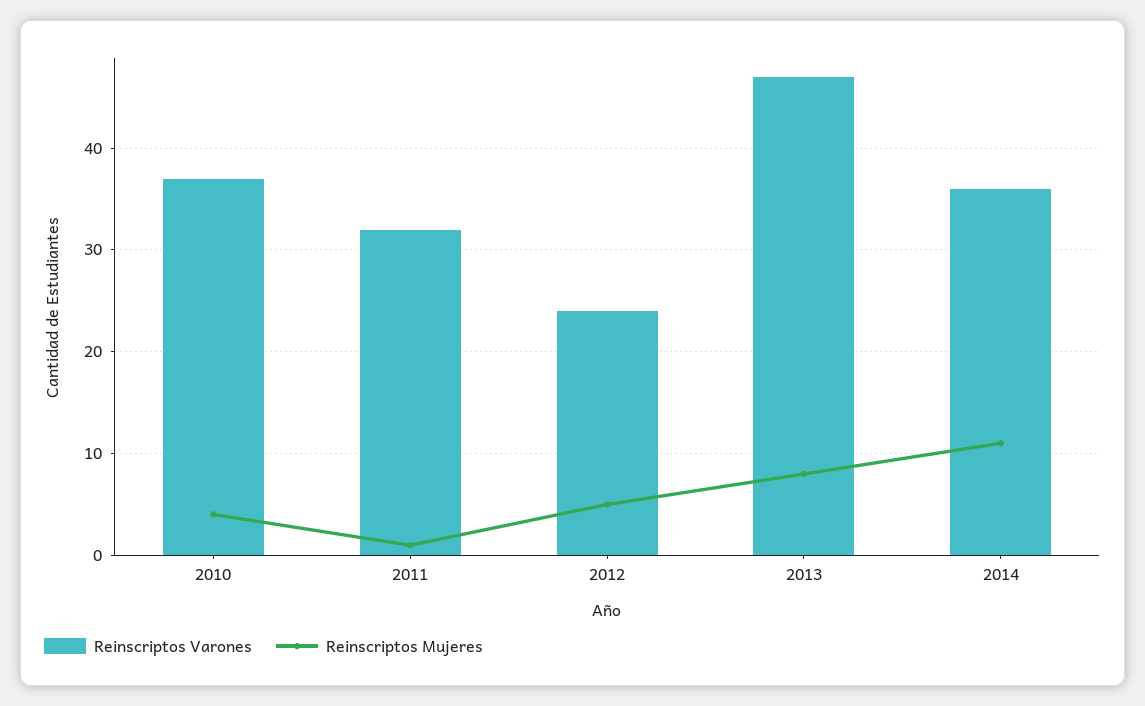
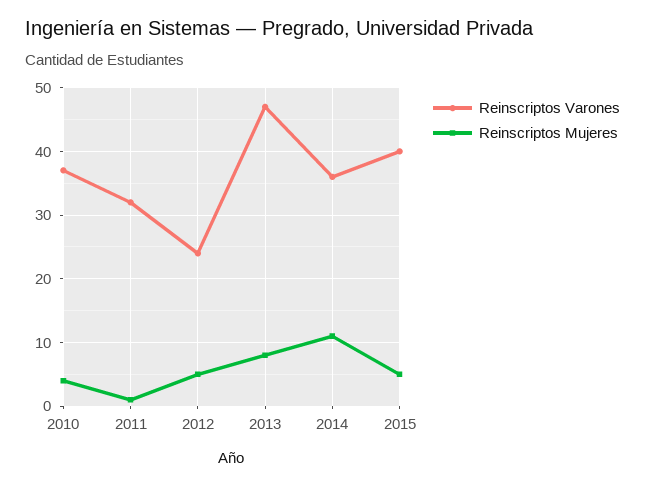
Reinscriptos Varones, 2015: none -> 40
Reinscriptos Mujeres, 2015: none -> 5

